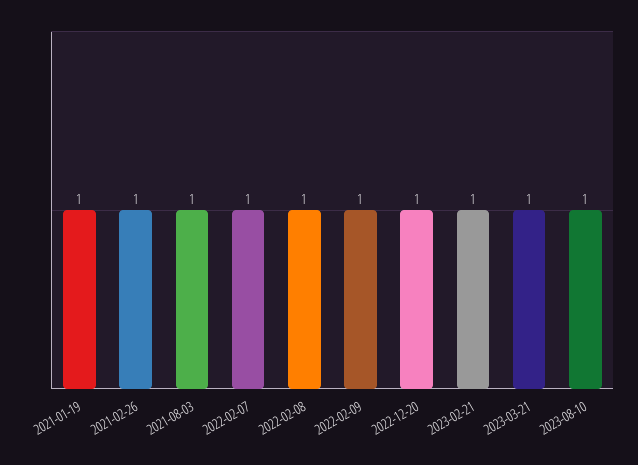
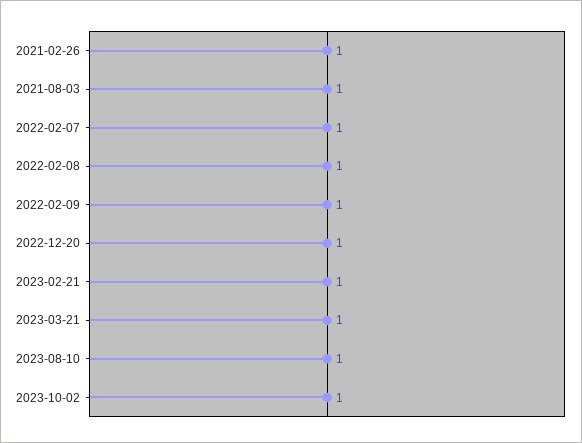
2021-01-19: 1 -> none
2023-10-02: none -> 1

